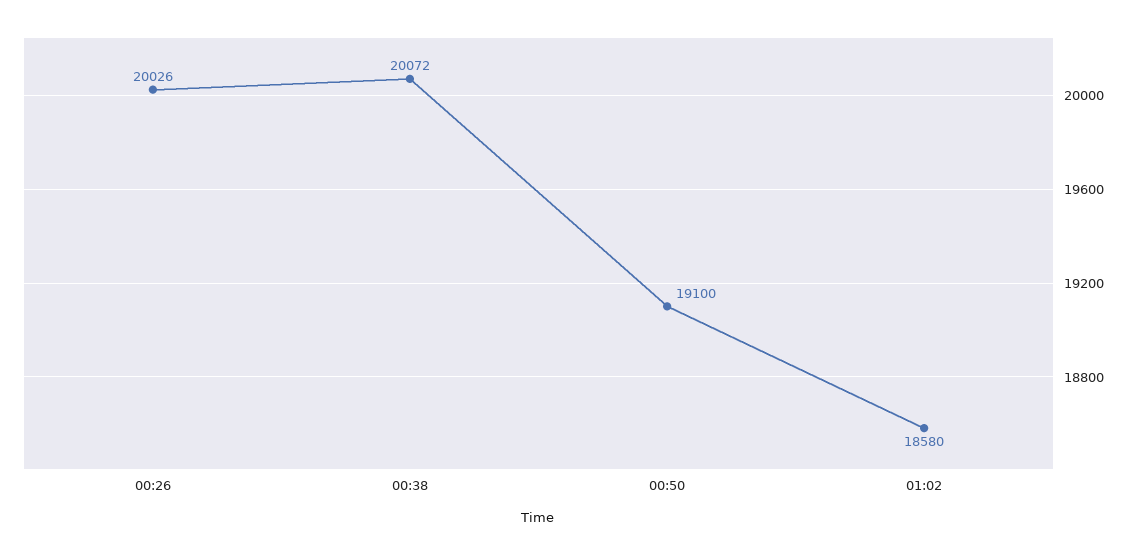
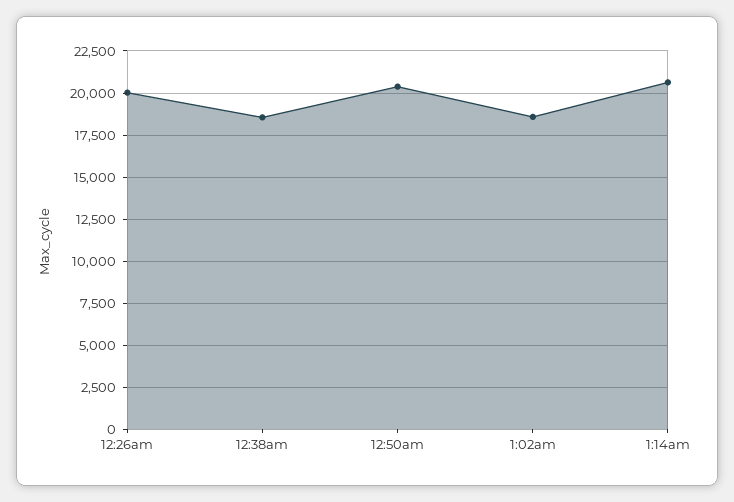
00:38: 20072 -> 18500
00:50: 19100 -> 20500
1:14am: none -> 20500

